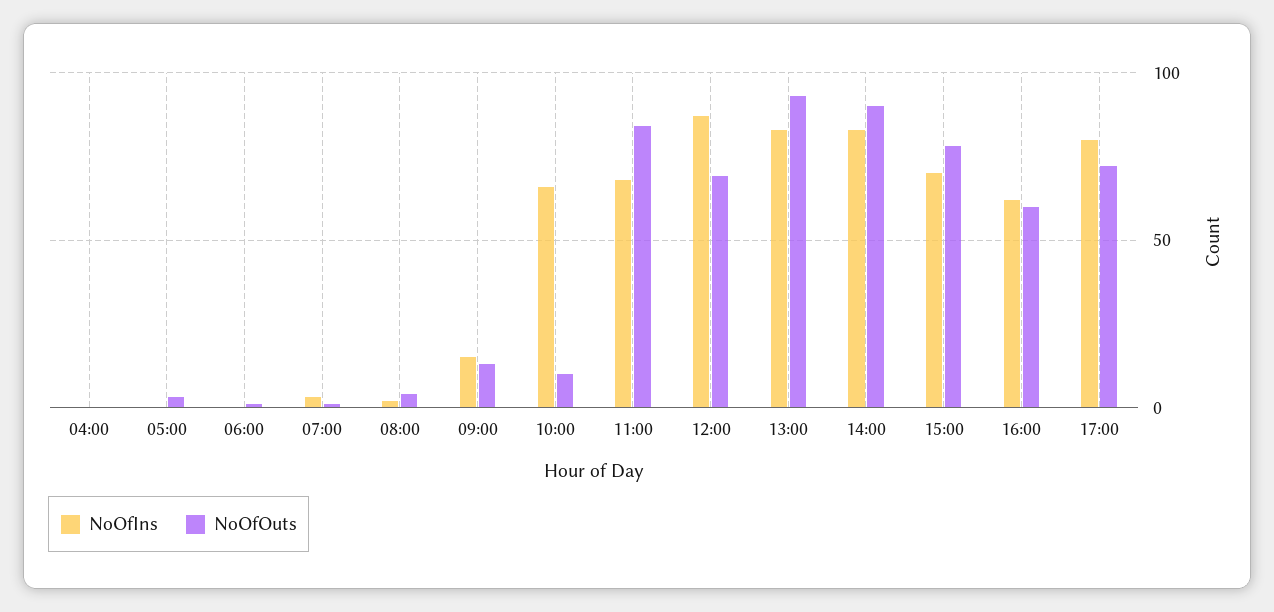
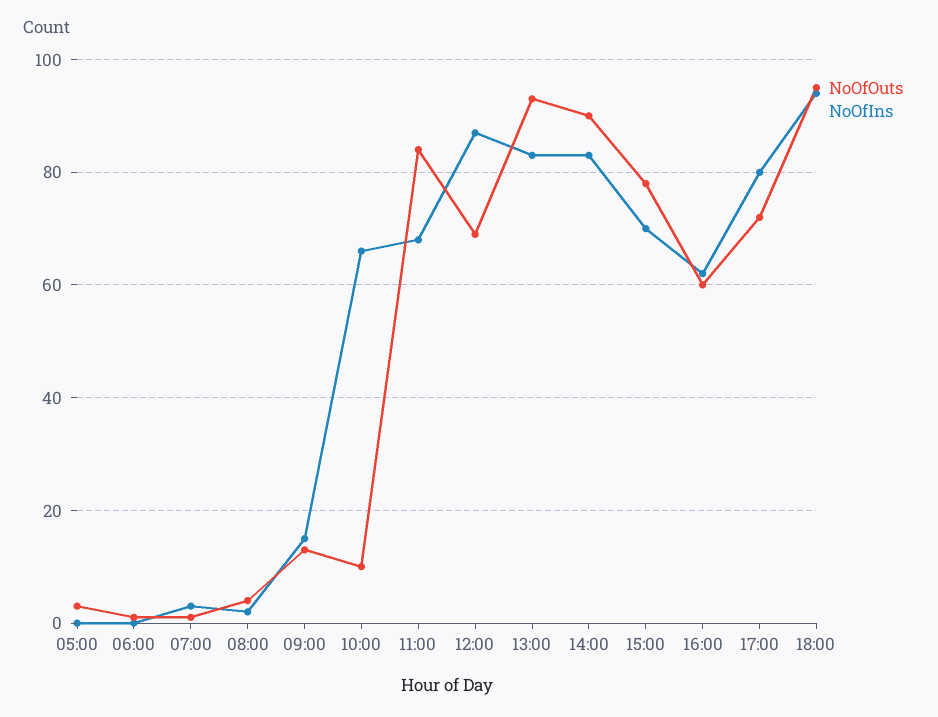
NoOfIns, 04:00: 0 -> none
NoOfOuts, 04:00: 0 -> none
NoOfOuts, 18:00: none -> 95
NoOfIns, 18:00: none -> 95

